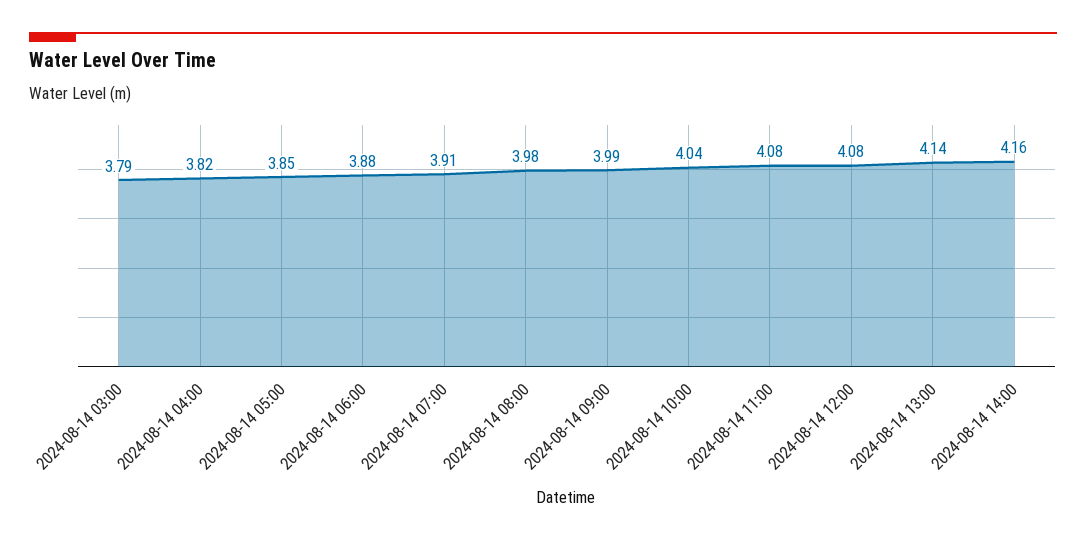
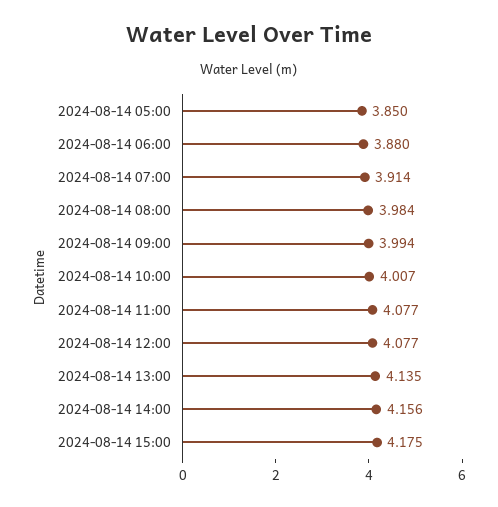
2024-08-14 03:00: 3.79 -> none
2024-08-14 04:00: 3.82 -> none
2024-08-14 10:00: 4.04 -> 4.007
2024-08-14 15:00: none -> 4.175

